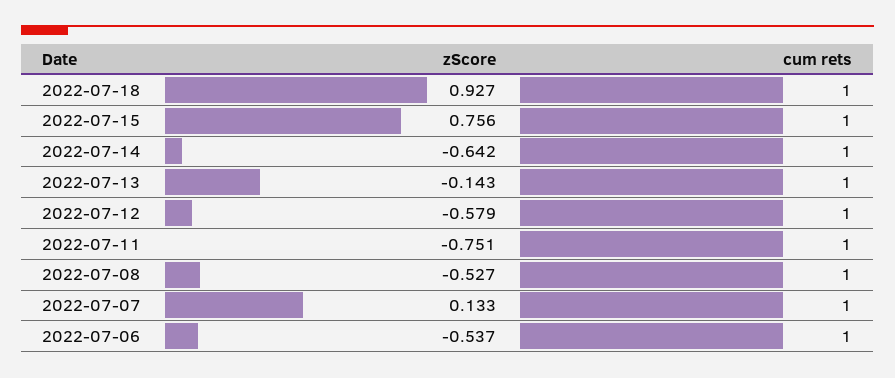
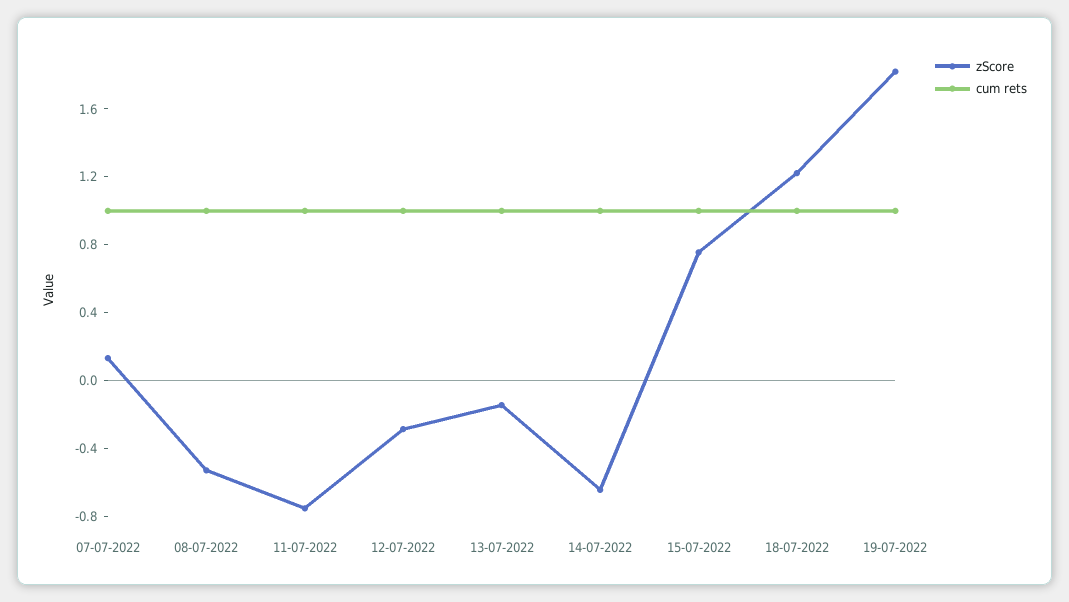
zScore, 2022-07-18: 0.927 -> 1.2
zScore, 2022-07-12: -0.579 -> -0.3
zScore, 2022-07-06: -0.537 -> none
cum rets, 2022-07-06: 1 -> none
zScore, 19-07-2022: none -> 1.8
cum rets, 19-07-2022: none -> 1

